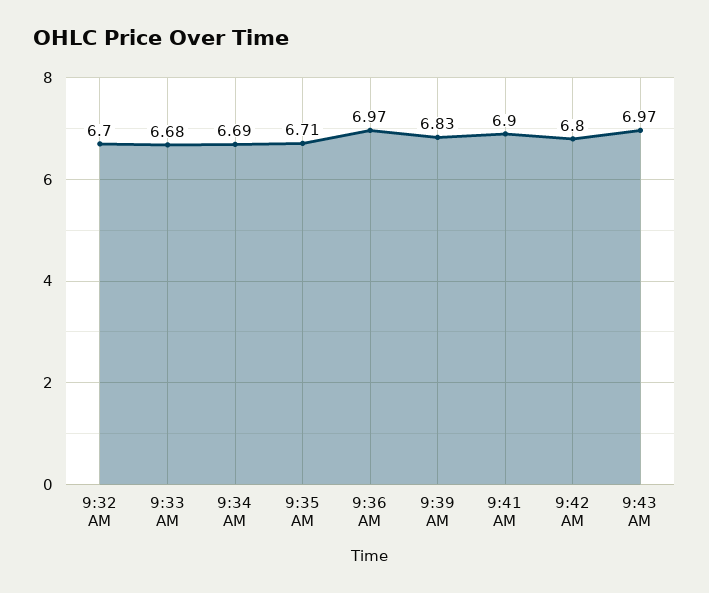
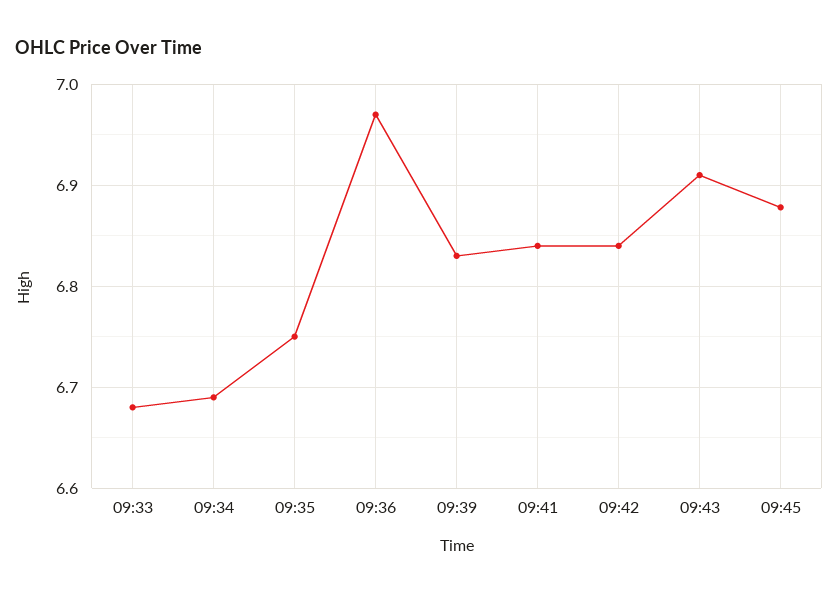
9:32 AM: 6.7 -> none
9:35 AM: 6.71 -> 6.75
9:41 AM: 6.9 -> 6.84
9:42 AM: 6.8 -> 6.84
9:43 AM: 6.97 -> 6.91
09:45: none -> 6.88

